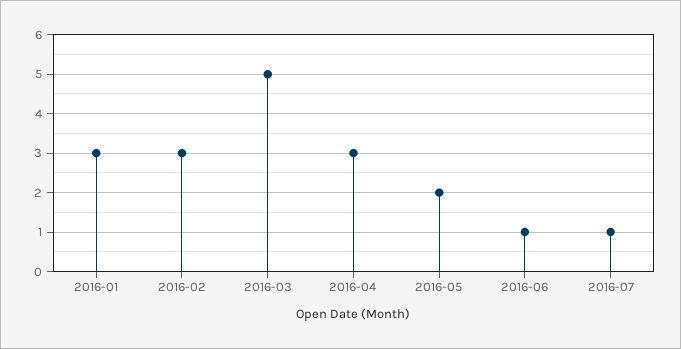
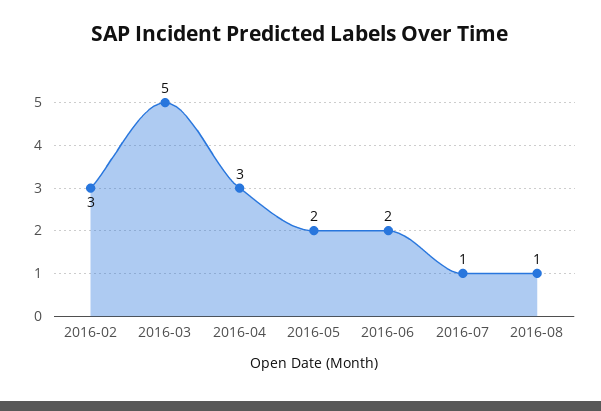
2016-01: 3 -> none
2016-06: 1 -> 2
2016-08: none -> 1

